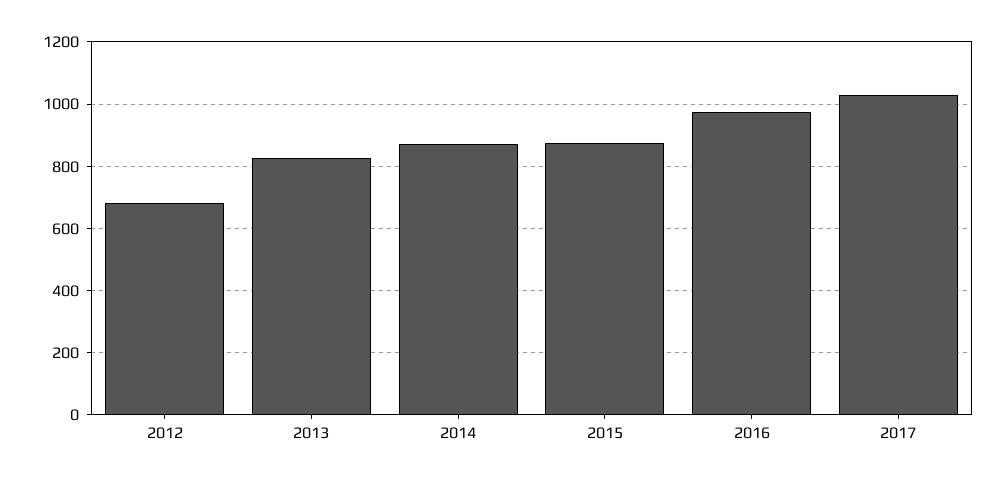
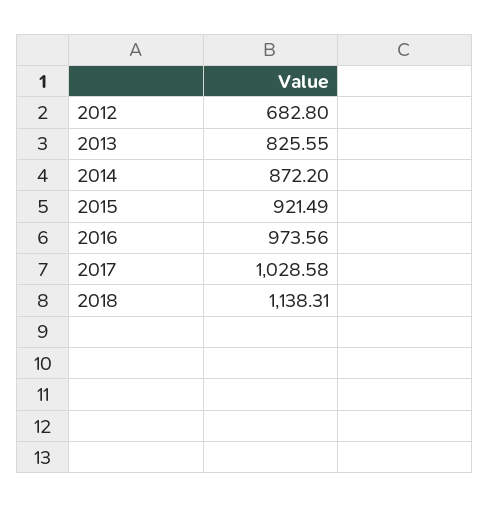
2015: 880 -> 921.49
2018: none -> 1138.31

